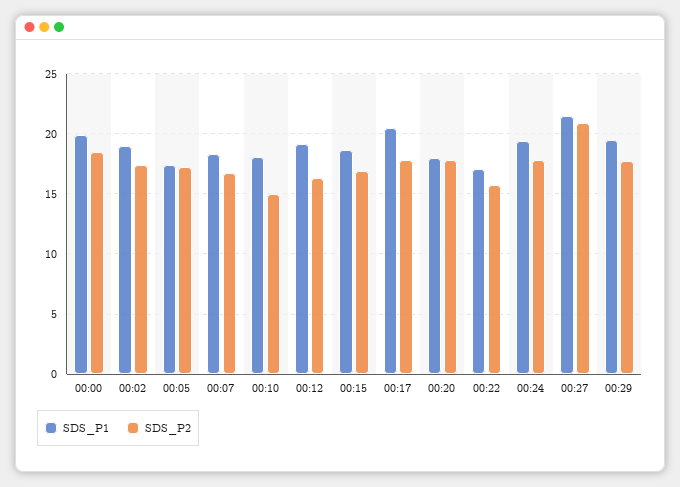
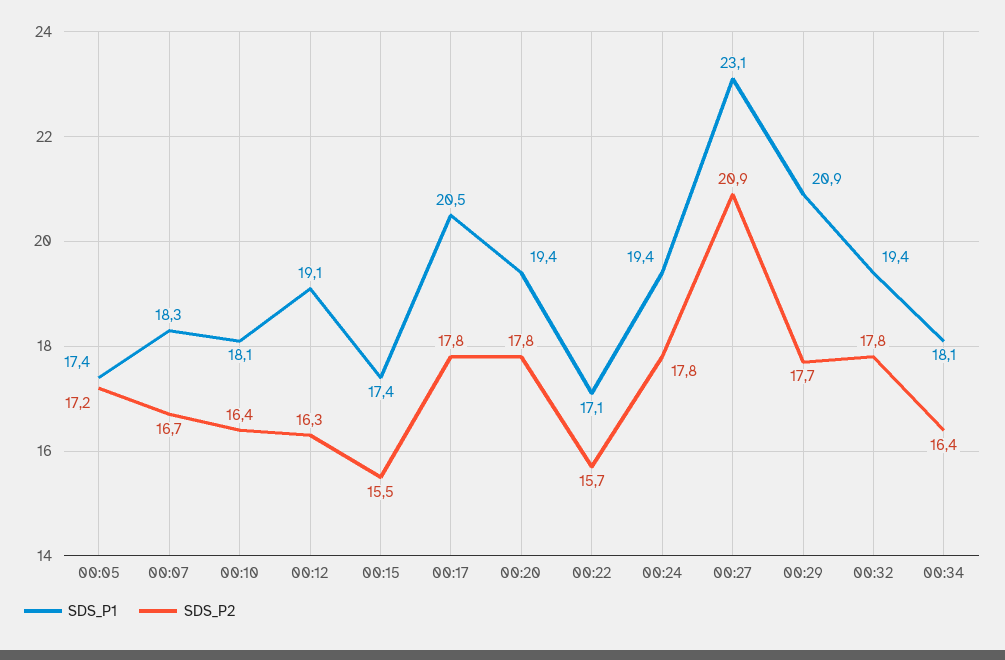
SDS_P1, 00:00: 20 -> none
SDS_P2, 00:00: 18.5 -> none
SDS_P1, 00:02: 19 -> none
SDS_P2, 00:02: 17.5 -> none
SDS_P2, 00:10: 15 -> 16.4
SDS_P1, 00:15: 18.5 -> 17.4
SDS_P2, 00:15: 17 -> 15.5
SDS_P1, 00:20: 18 -> 19.4
SDS_P1, 00:27: 21.5 -> 23.1
SDS_P1, 00:29: 19.5 -> 20.9
SDS_P1, 00:32: none -> 19.4
SDS_P2, 00:32: none -> 17.8
SDS_P1, 00:34: none -> 18.1
SDS_P2, 00:34: none -> 16.4

